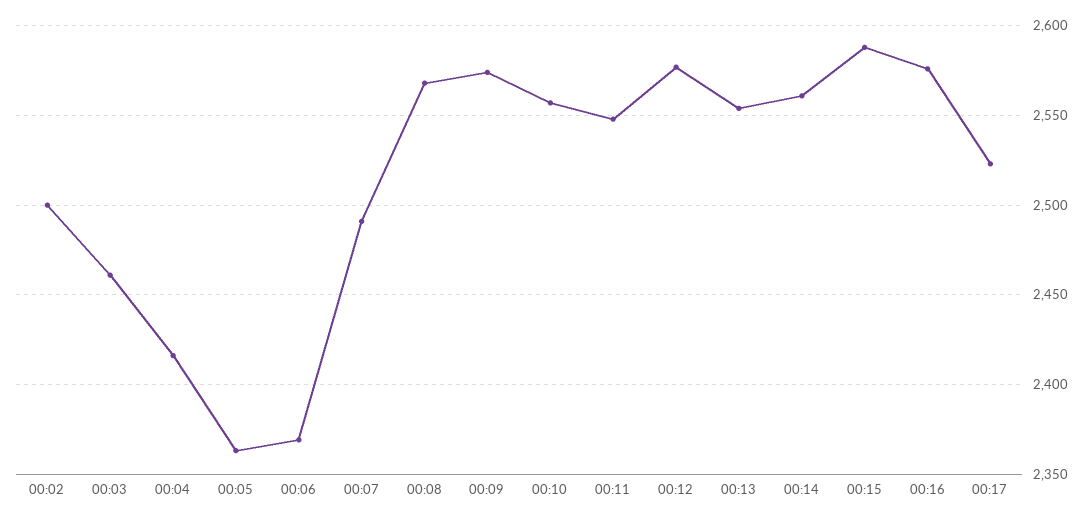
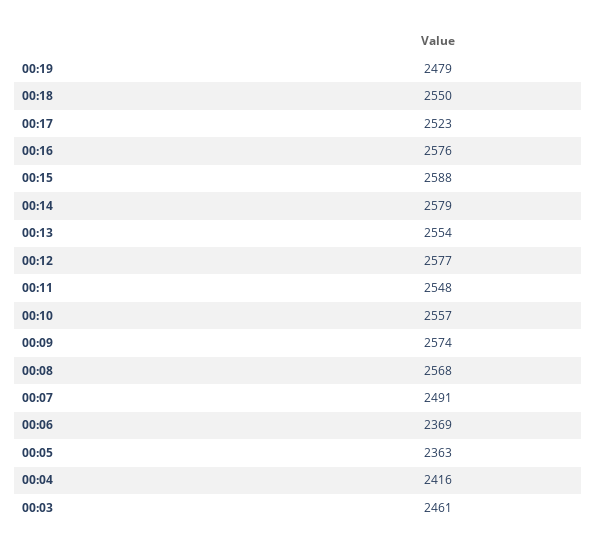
00:02: 2500 -> none
00:14: 2560 -> 2579
00:19: none -> 2479
00:18: none -> 2550

